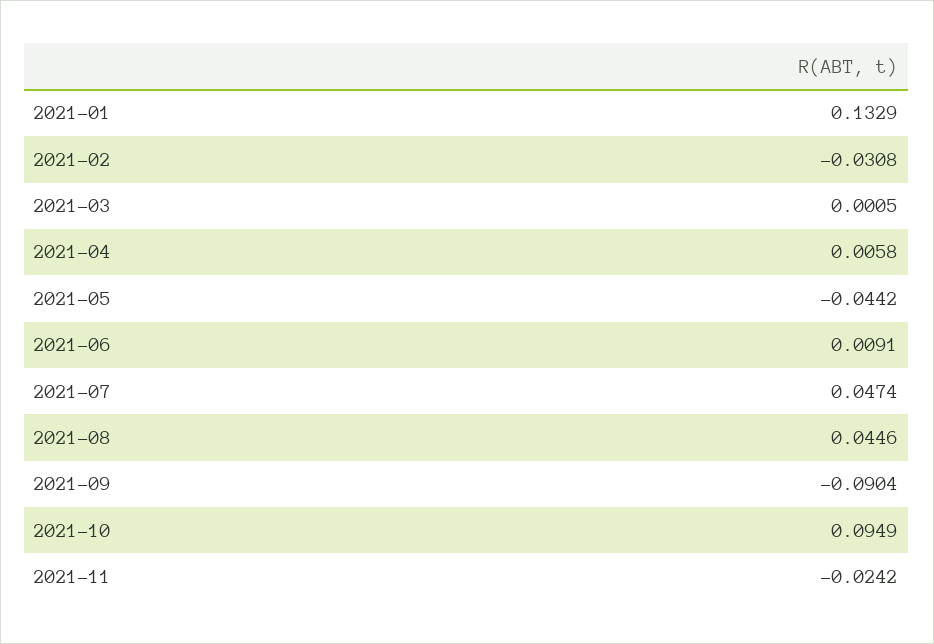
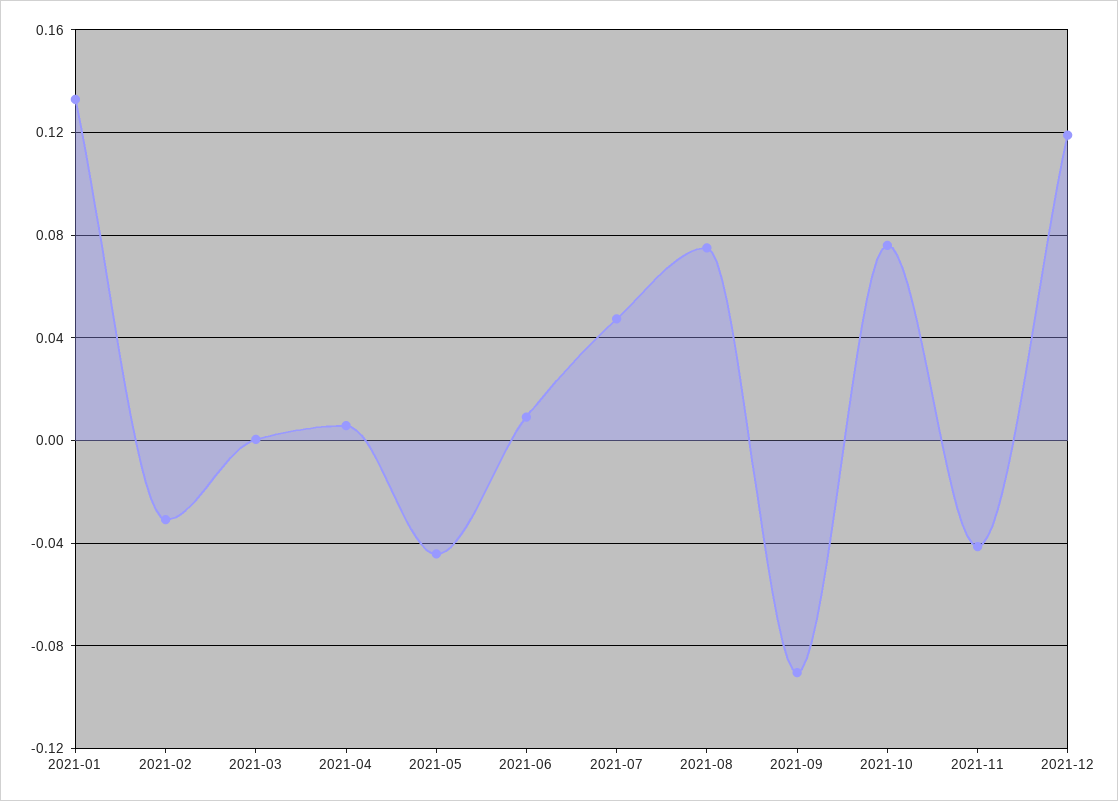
2021-08: 0.0446 -> 0.075
2021-10: 0.0949 -> 0.075
2021-11: -0.0242 -> -0.04
2021-12: none -> 0.12

